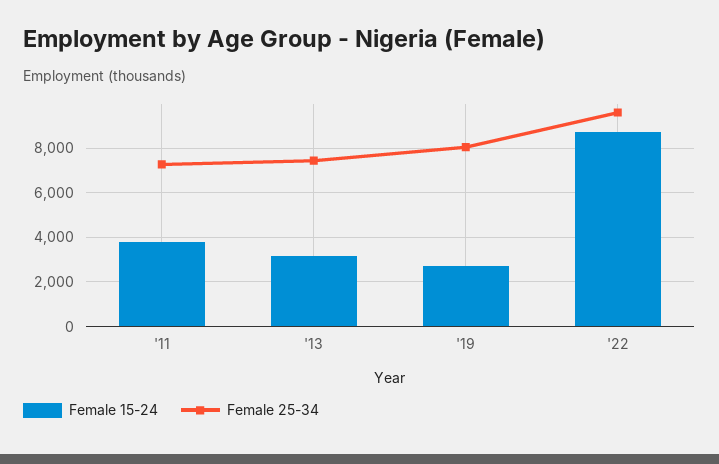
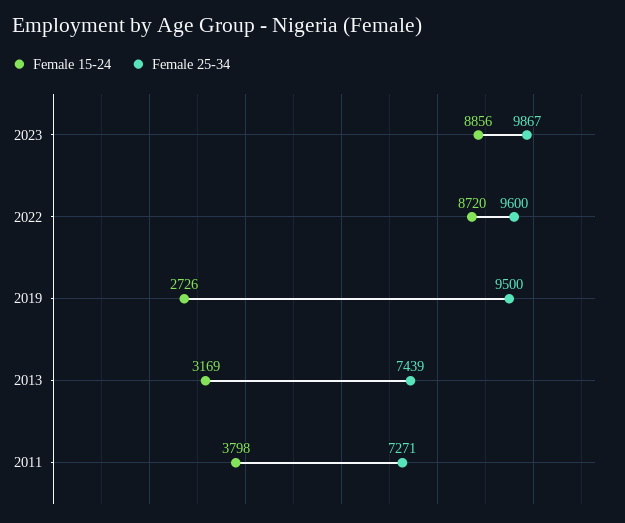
Female 25-34, '19: 8000 -> 9500
Female 15-24, 2023: none -> 8856
Female 25-34, 2023: none -> 9867

